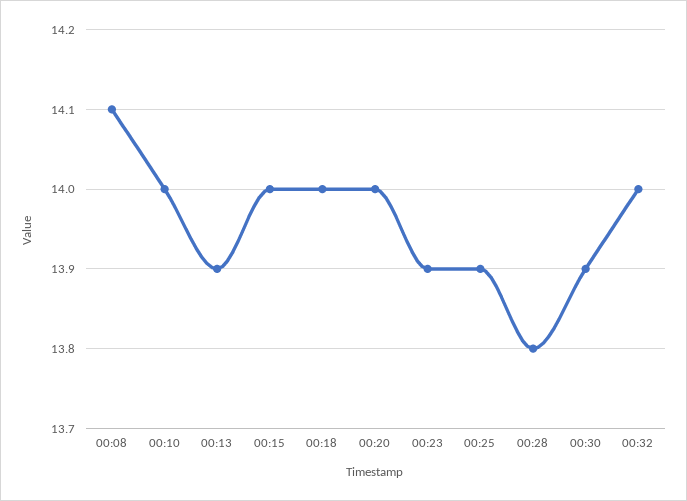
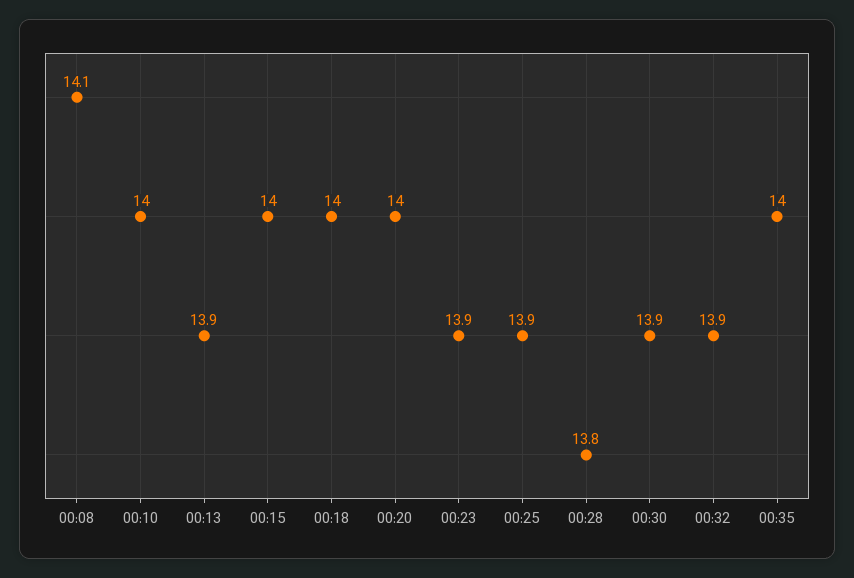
00:32: 14 -> 13.9
00:35: none -> 14

